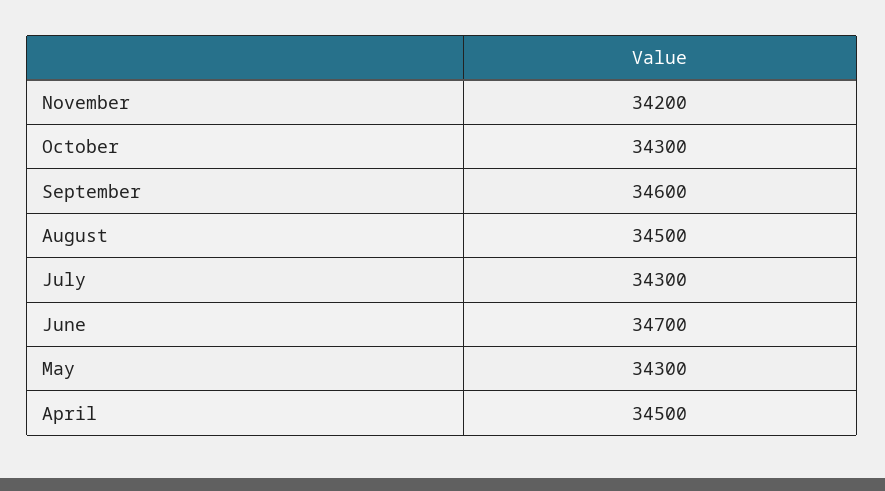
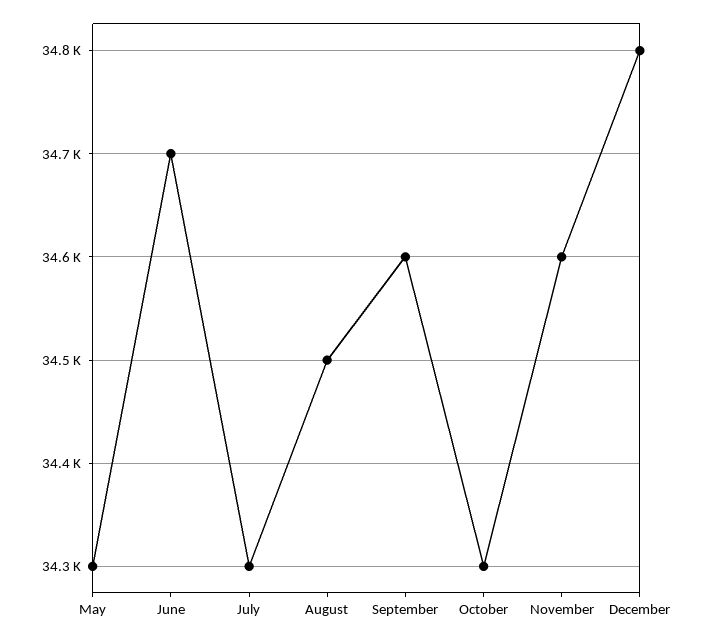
November: 34200 -> 34600
April: 34500 -> none
December: none -> 34800

